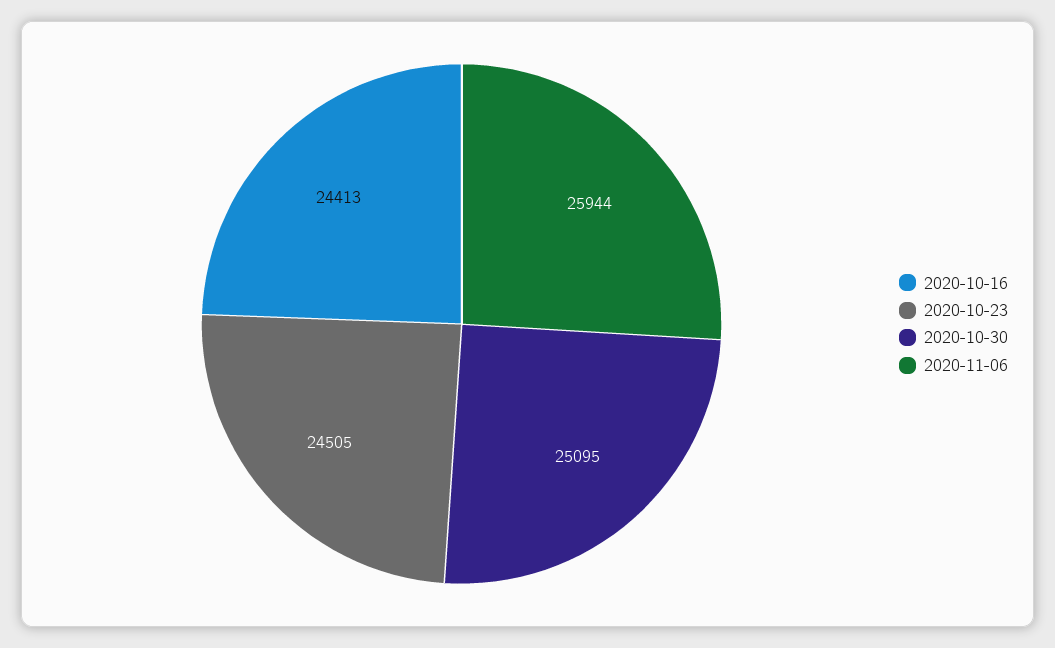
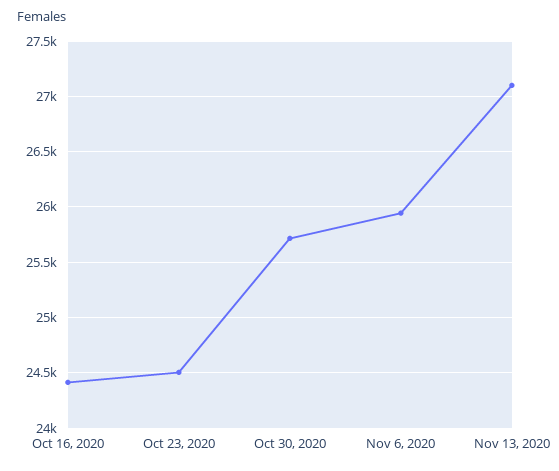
2020-10-30: 25095 -> 25700
Nov 13, 2020: none -> 27100

